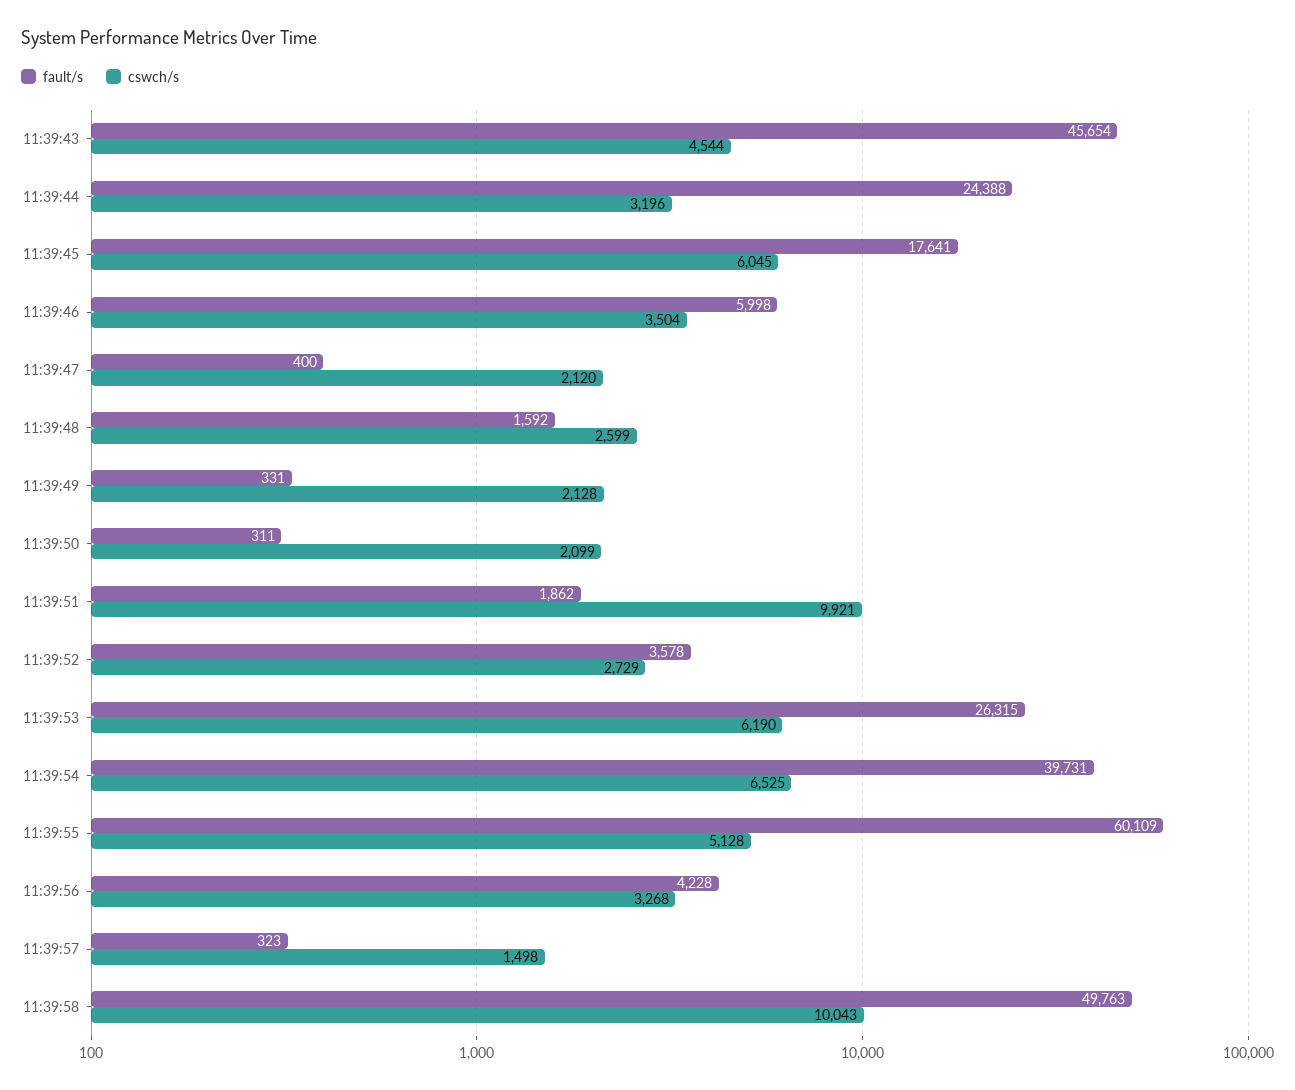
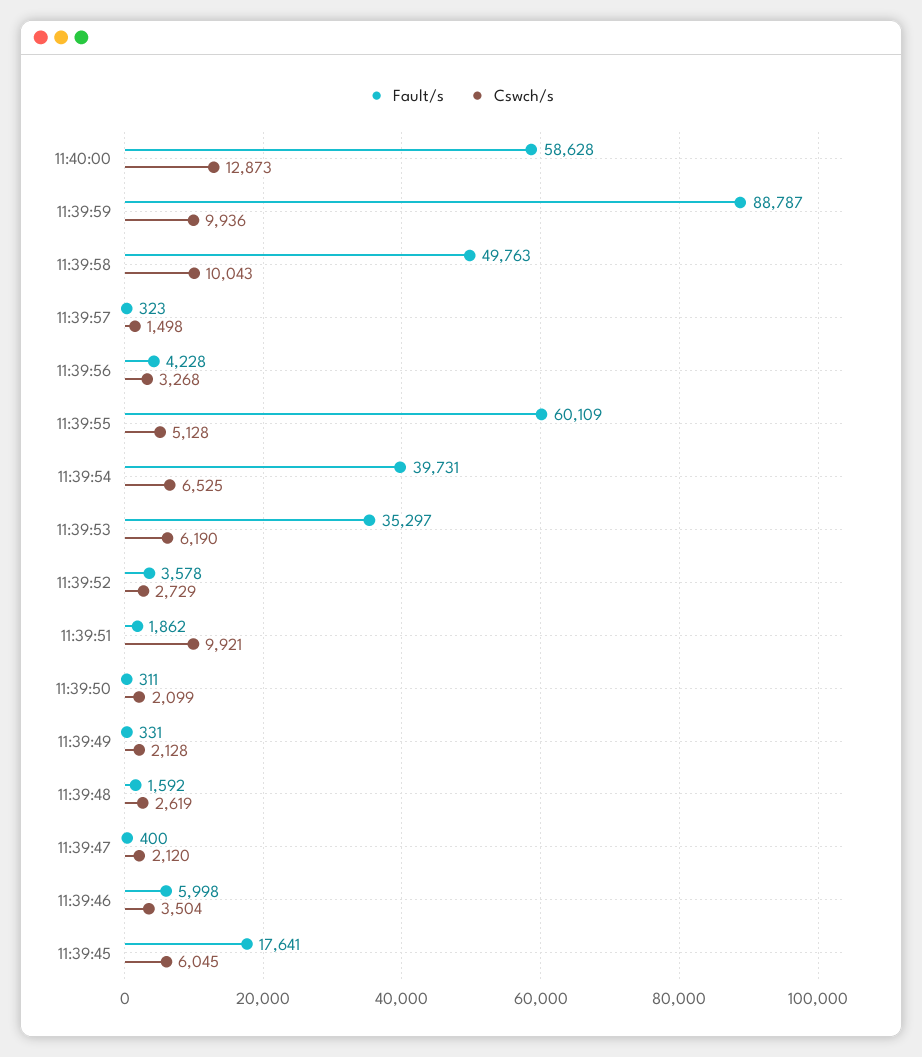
fault/s, 11:39:43: 45654 -> none
cswch/s, 11:39:43: 4544 -> none
fault/s, 11:39:44: 24388 -> none
cswch/s, 11:39:44: 3196 -> none
cswch/s, 11:39:48: 2599 -> 2619
fault/s, 11:39:53: 26315 -> 35297
fault/s, 11:40:00: none -> 58628
cswch/s, 11:40:00: none -> 12873
fault/s, 11:39:59: none -> 88787
cswch/s, 11:39:59: none -> 9936

